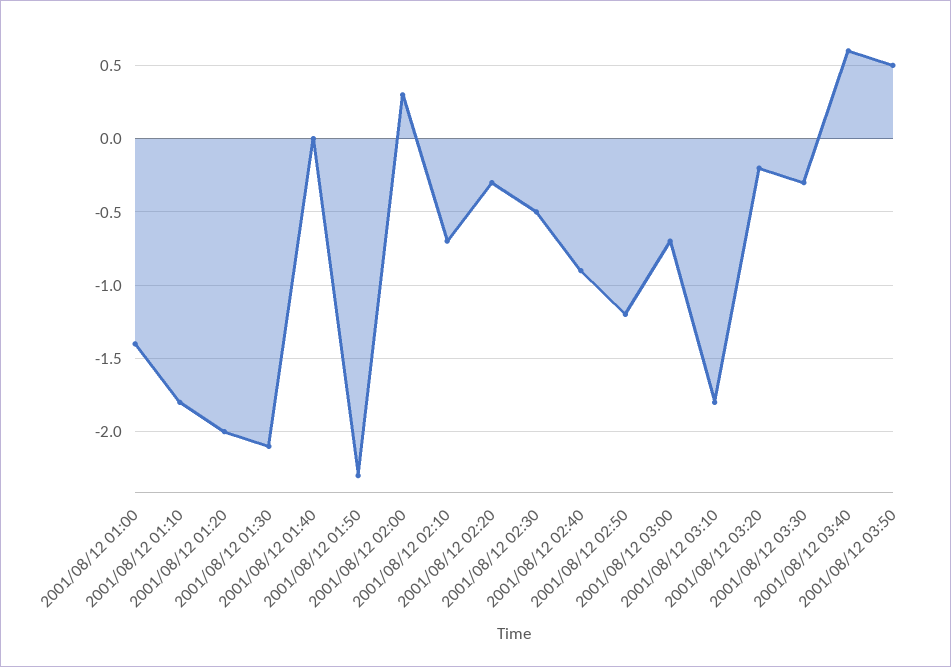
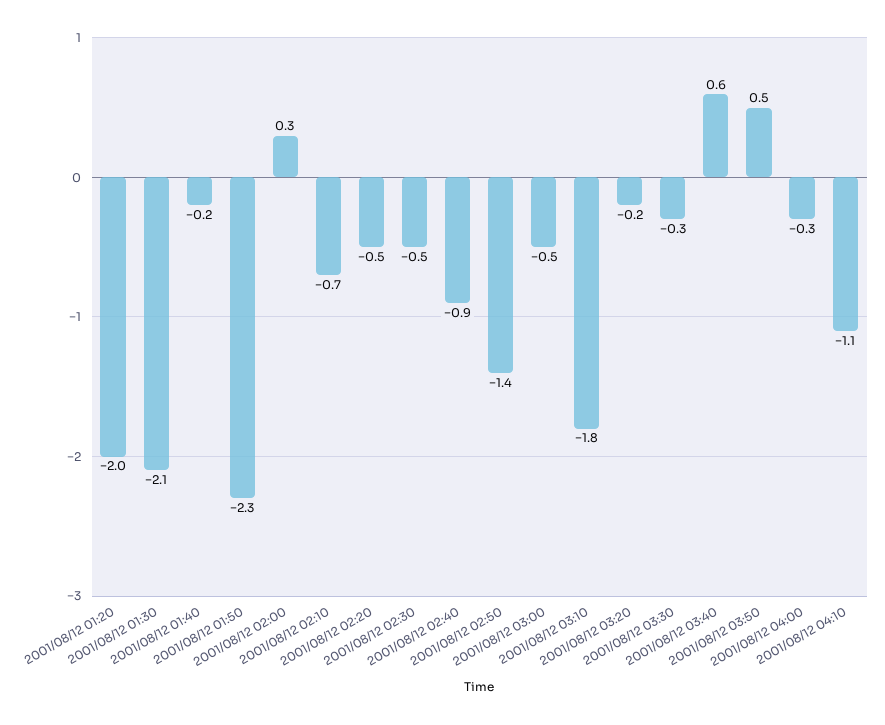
2001/08/12 01:00: -1.4 -> none
2001/08/12 01:10: -1.8 -> none
2001/08/12 01:40: 0 -> -0.2
2001/08/12 02:20: -0.3 -> -0.5
2001/08/12 02:50: -1.2 -> -1.4
2001/08/12 03:00: -0.7 -> -0.5
2001/08/12 04:00: none -> -0.3
2001/08/12 04:10: none -> -1.1

